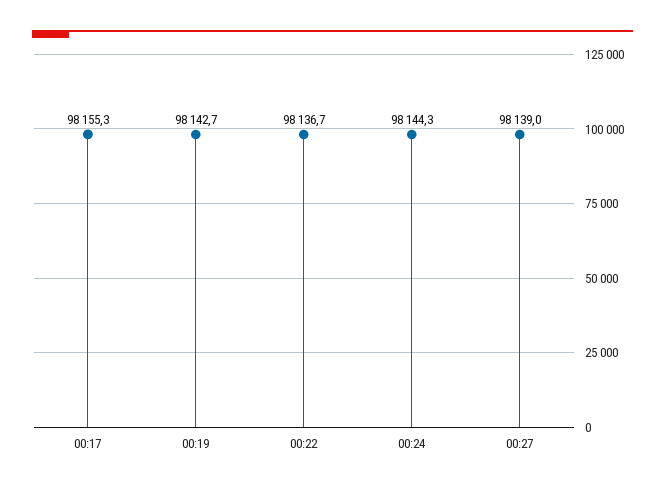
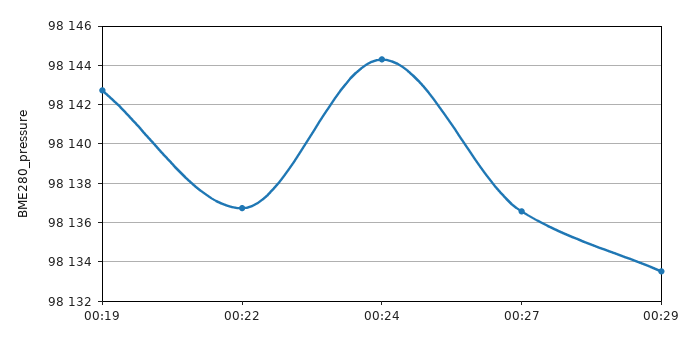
00:17: 98155.3 -> none
00:27: 98139 -> 98136.5
00:29: none -> 98133.5

